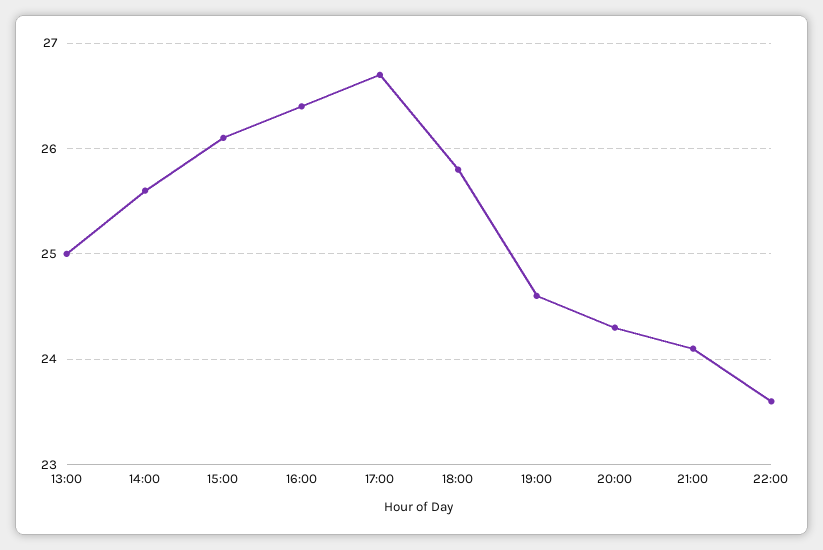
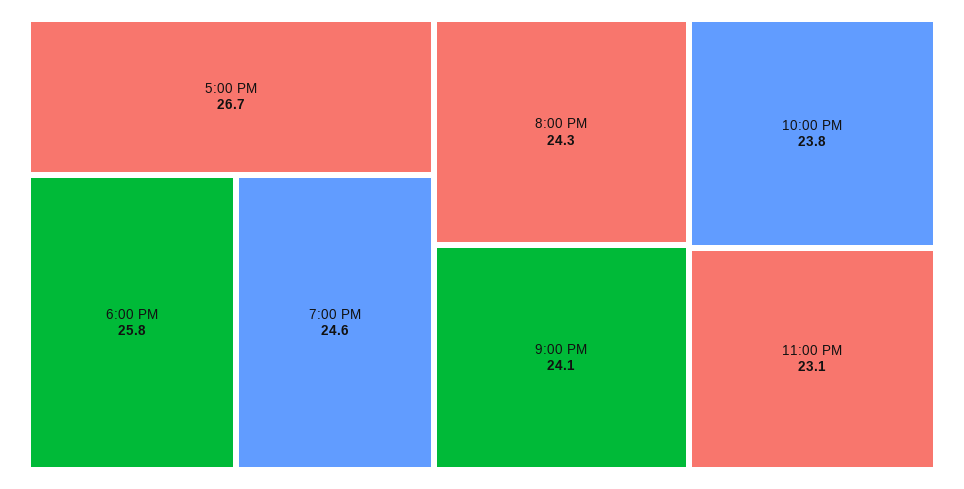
13:00: 25 -> none
14:00: 25.6 -> none
15:00: 26.1 -> none
16:00: 26.4 -> none
22:00: 23.6 -> 23.8
11:00 PM: none -> 23.1

